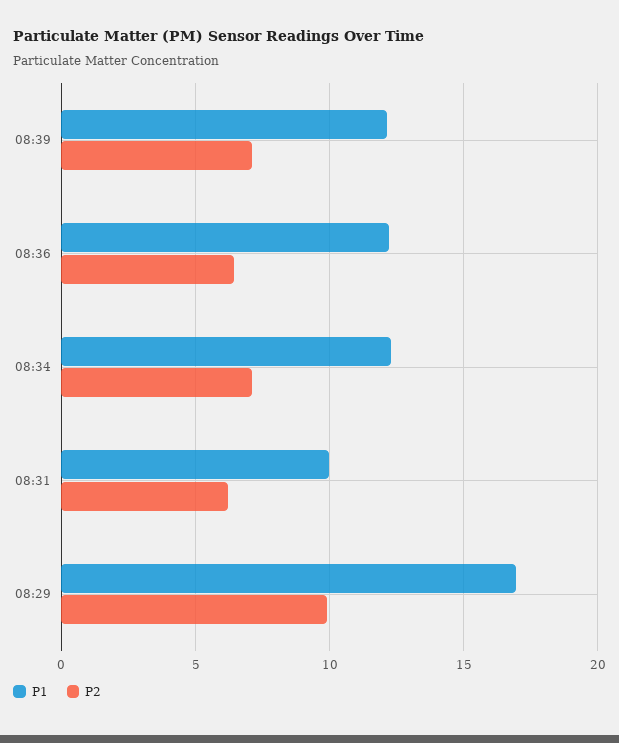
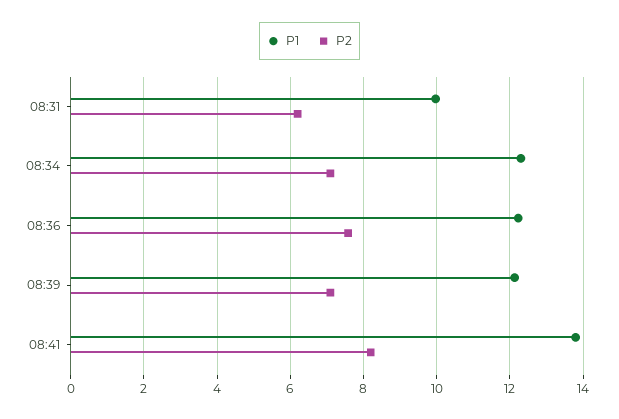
P2, 08:36: 6.5 -> 7.6
P1, 08:29: 17 -> none
P2, 08:29: 10 -> none
P1, 08:41: none -> 13.8
P2, 08:41: none -> 8.2

